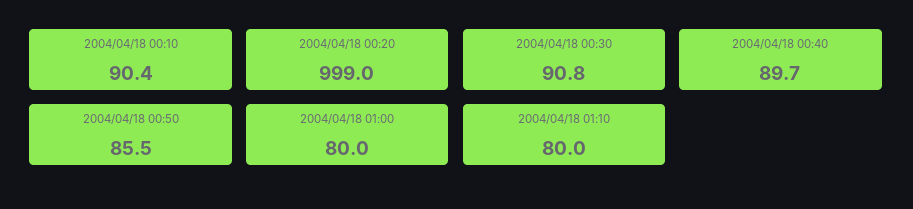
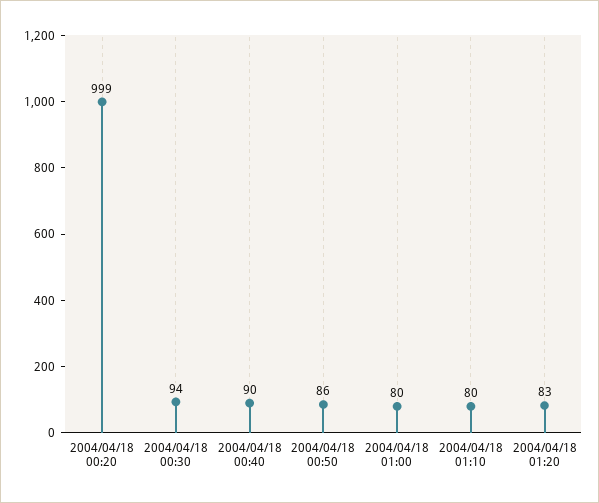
2004/04/18 00:10: 90.4 -> none
2004/04/18 00:30: 90.8 -> 94
2004/04/18 01:20: none -> 83

